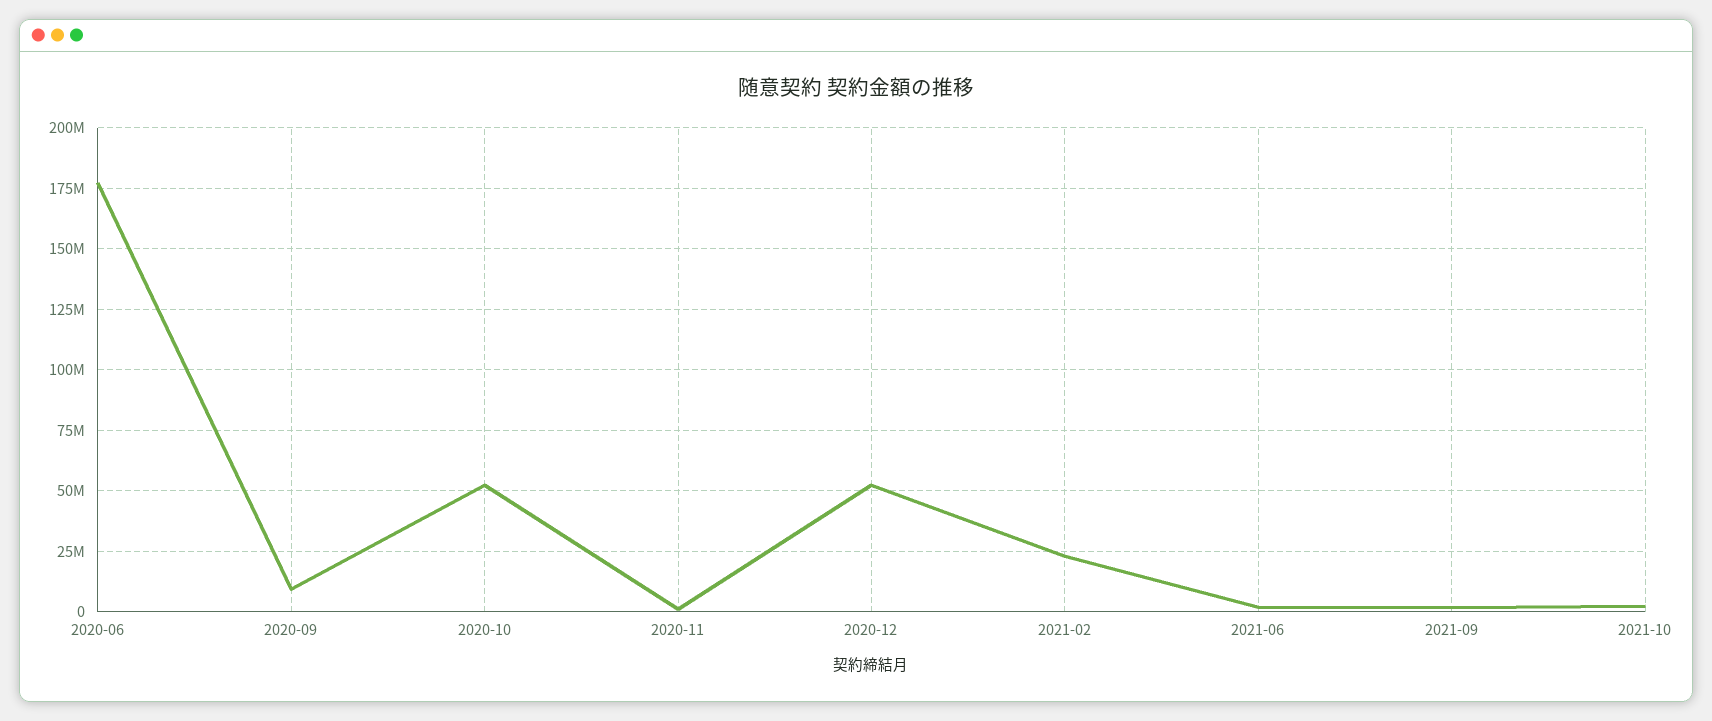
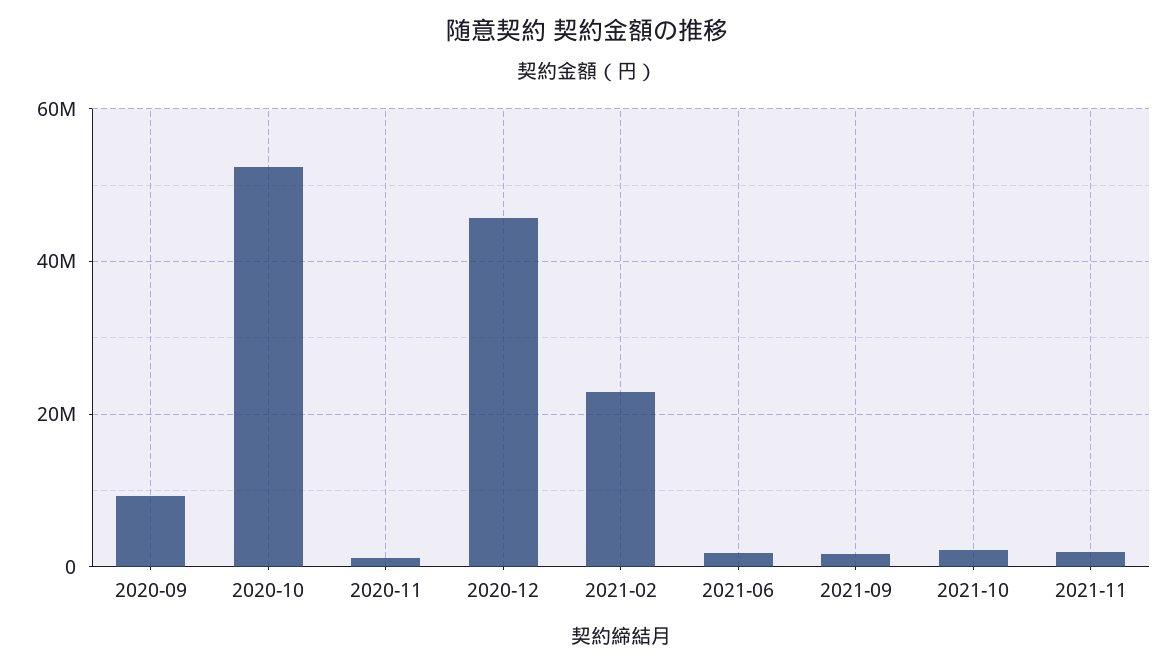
2020-06: 177500000 -> none
2020-12: 52500000 -> 46000000
2021-11: none -> 2000000

